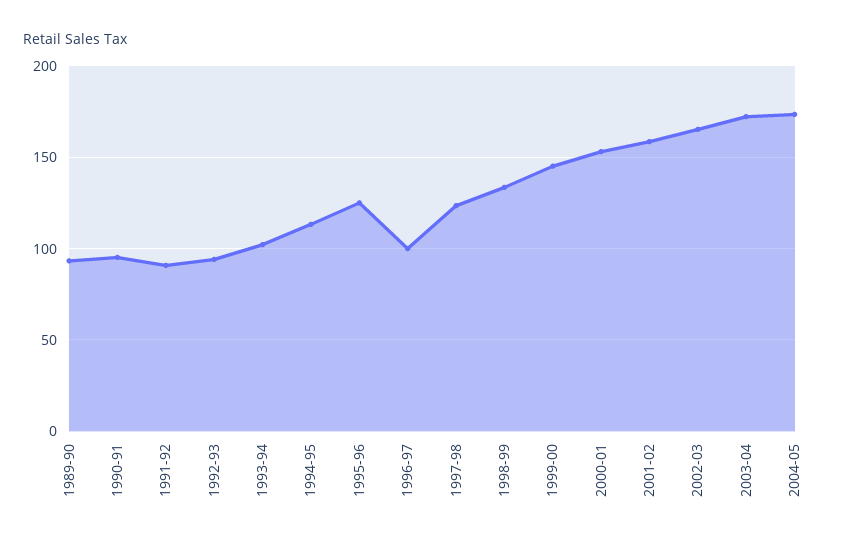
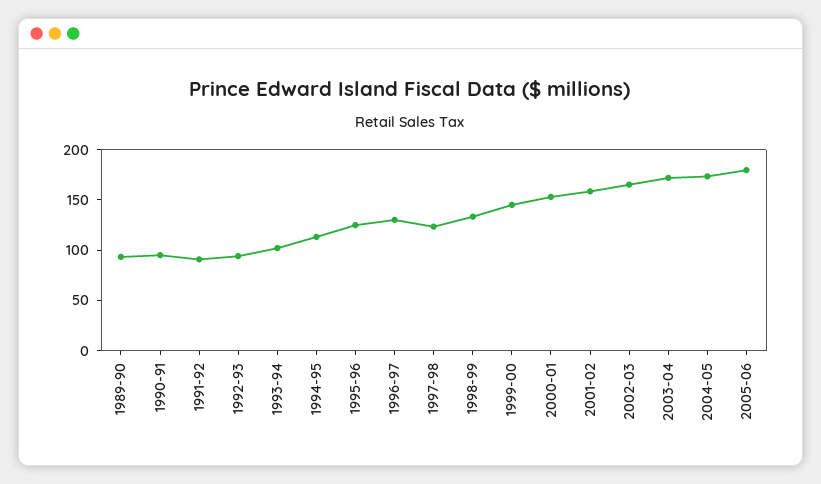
1996-97: 100 -> 130
2005-06: none -> 180

